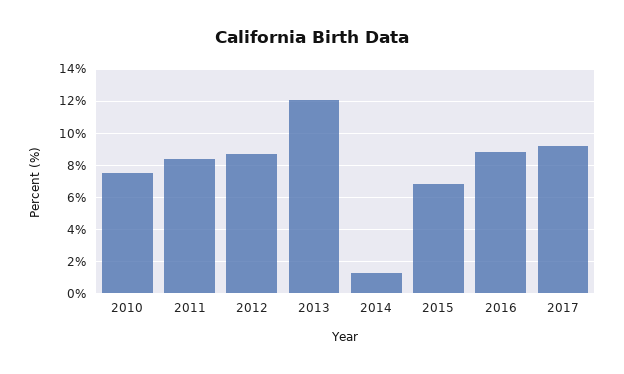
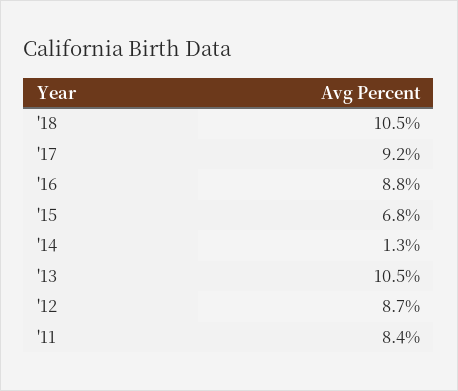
2010: 7.5 -> none
2013: 12 -> 10.5
'18: none -> 10.5

